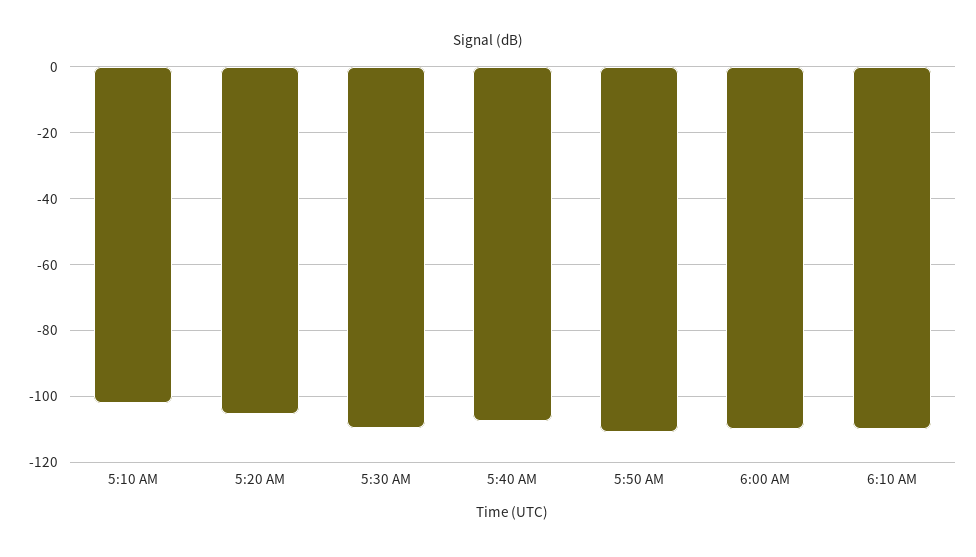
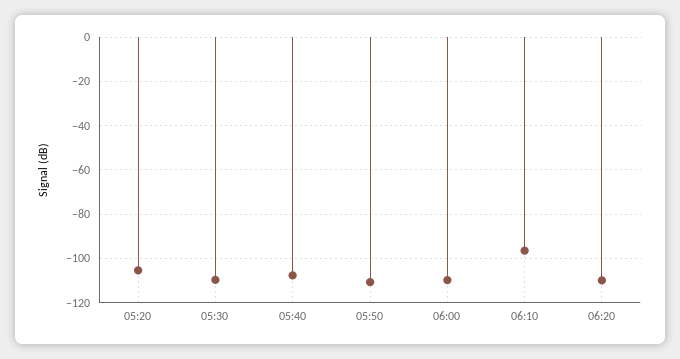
5:10 AM: -102 -> none
6:10 AM: -110 -> -95
06:20: none -> -110

